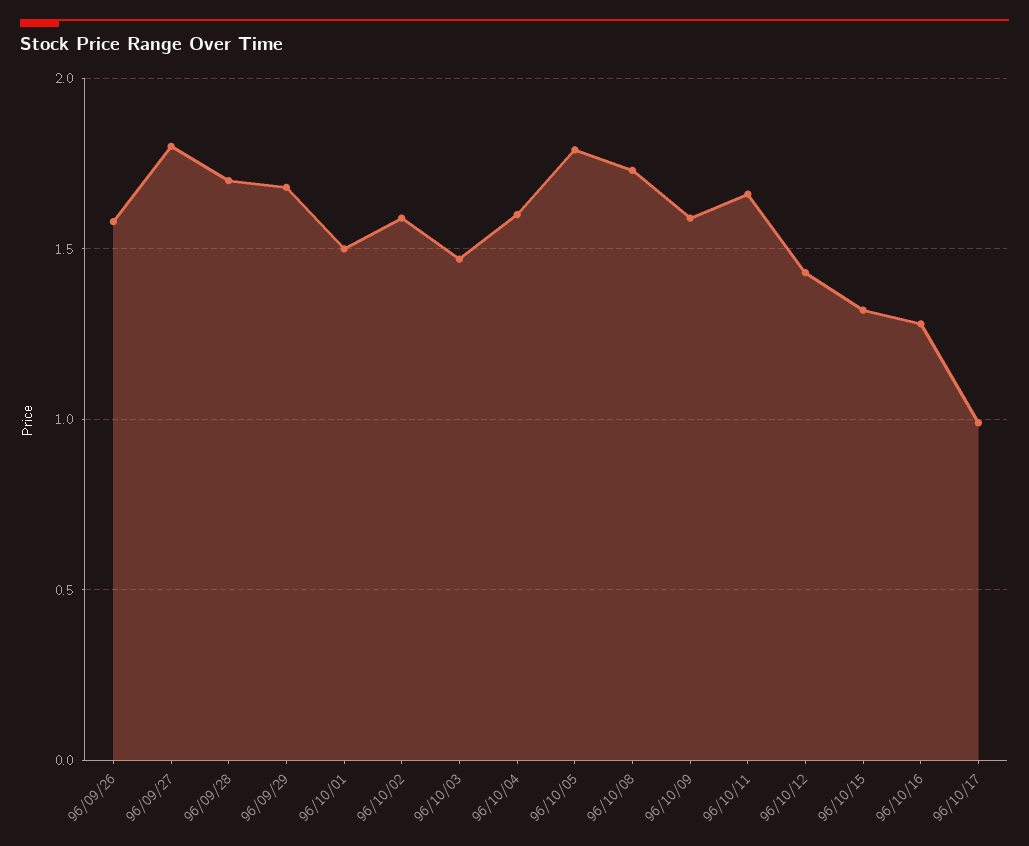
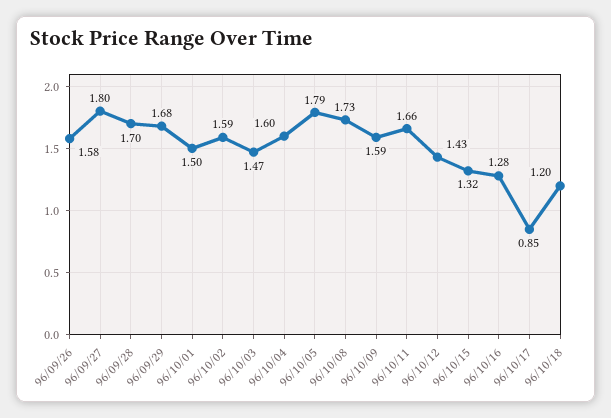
96/10/17: 1 -> 0.85
96/10/18: none -> 1.2

